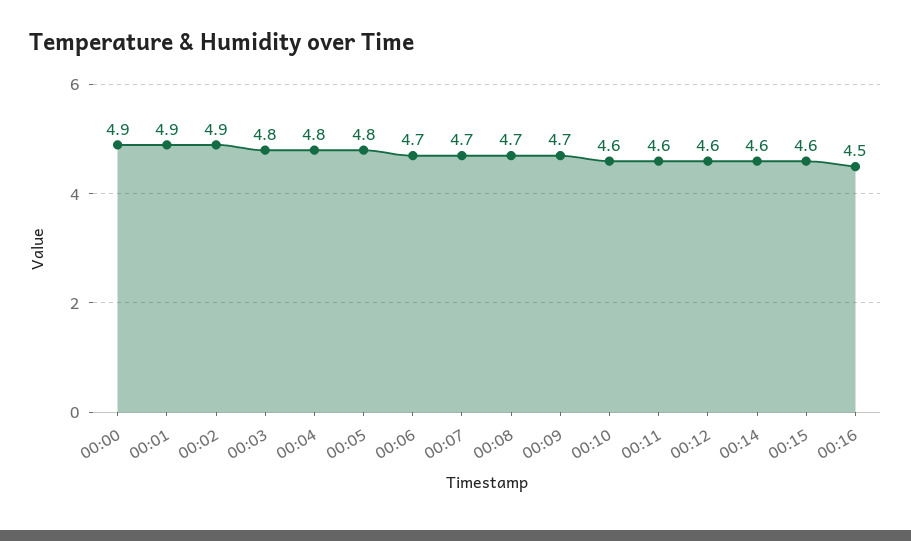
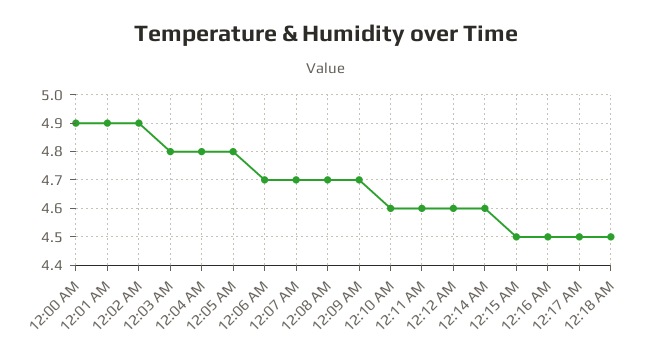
00:15: 4.6 -> 4.5
12:17 AM: none -> 4.5
12:18 AM: none -> 4.5

